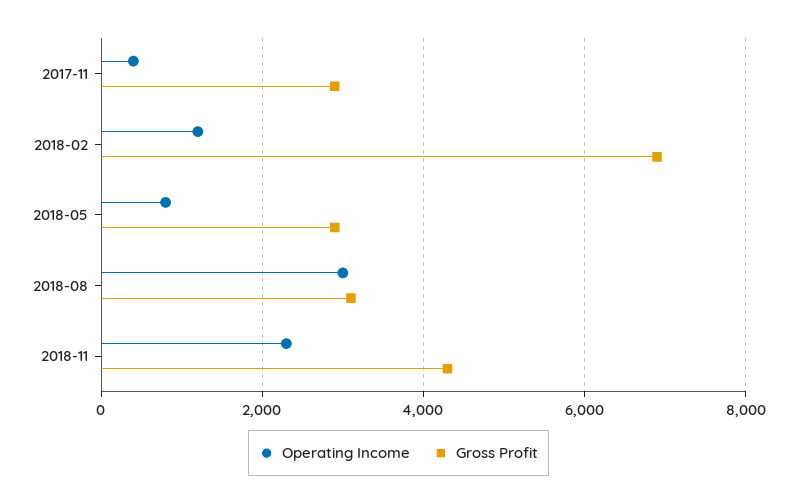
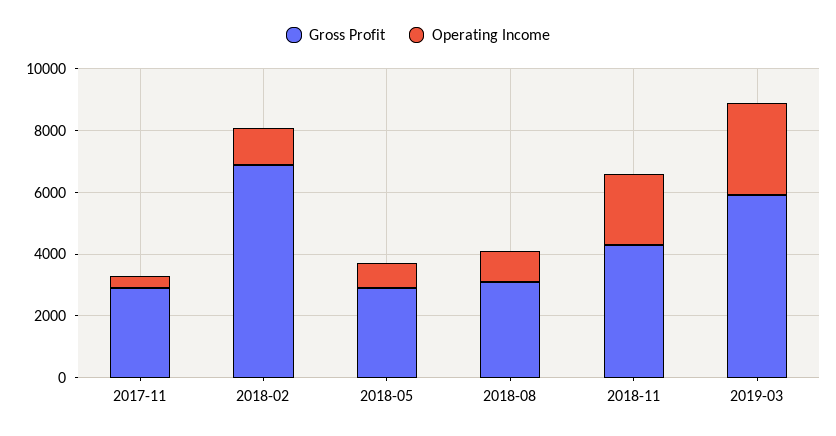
Operating Income, 2018-08: 3000 -> 1000
Gross Profit, 2019-03: none -> 6000
Operating Income, 2019-03: none -> 3000

